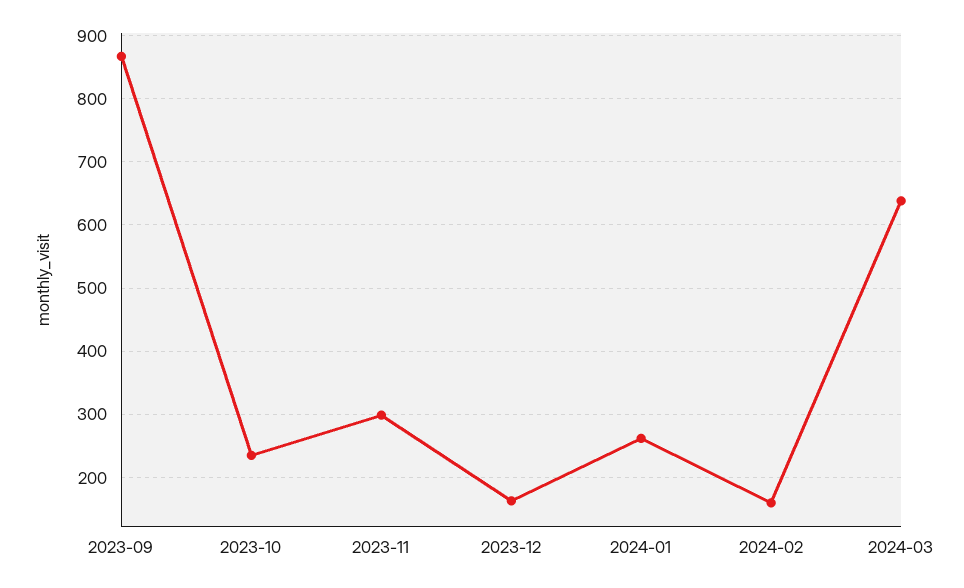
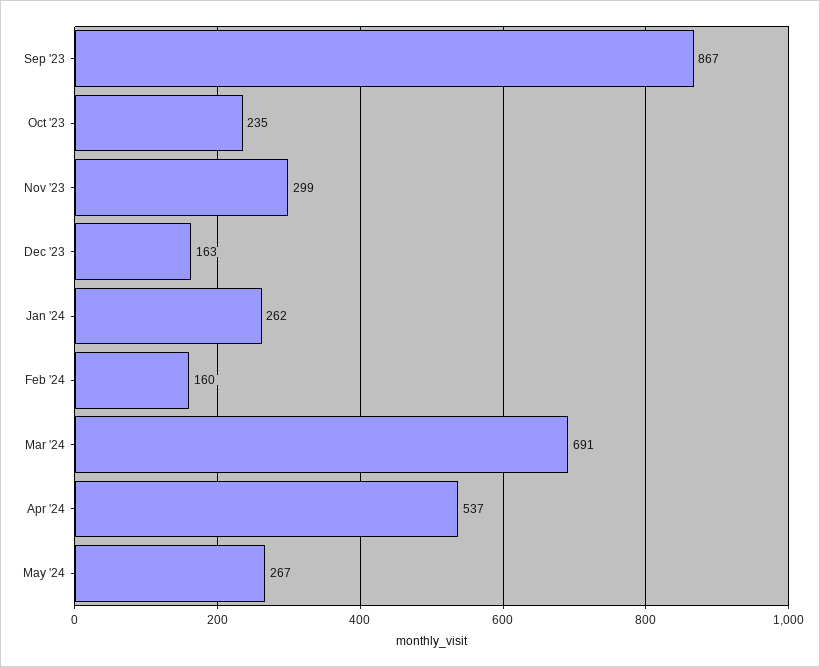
2024-03: 640 -> 691
Apr '24: none -> 537
May '24: none -> 267

